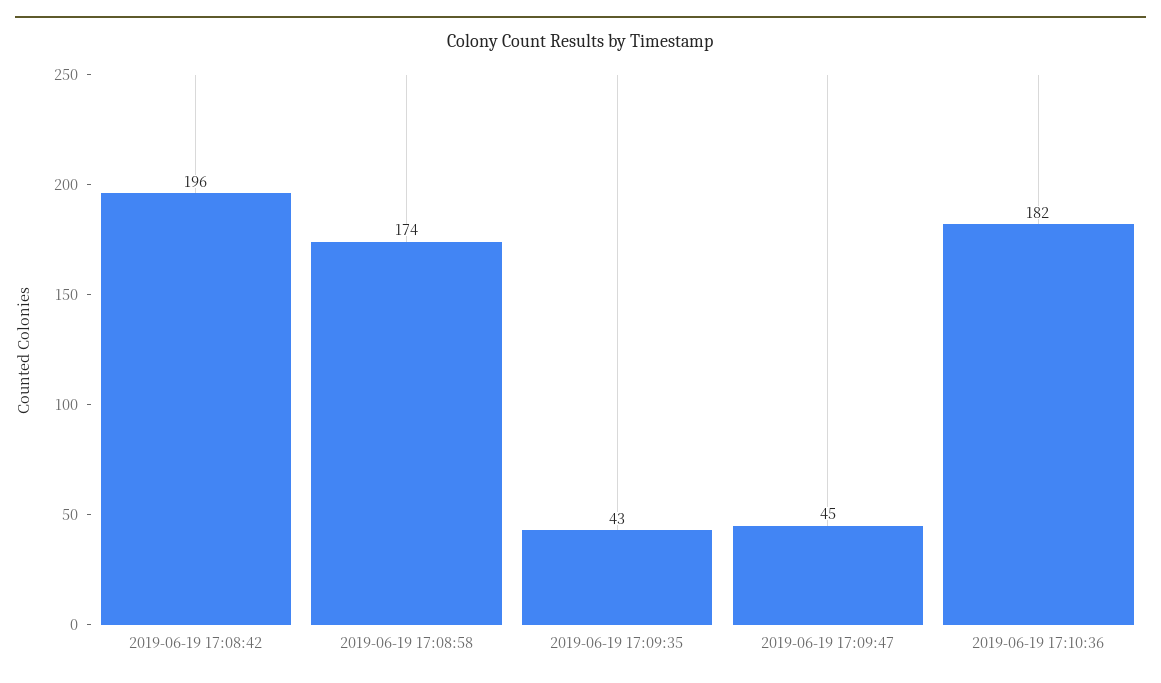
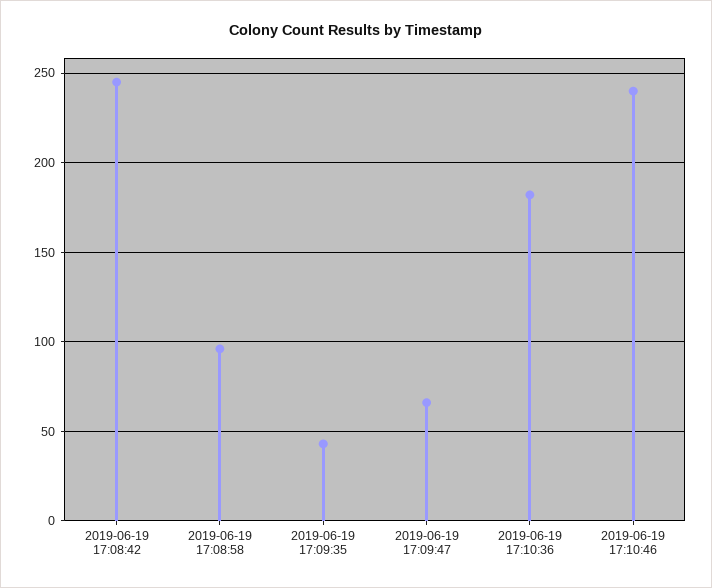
2019-06-19 17:08:42: 196 -> 245
2019-06-19 17:08:58: 174 -> 95
2019-06-19 17:09:47: 45 -> 65
2019-06-19 17:10:46: none -> 240

